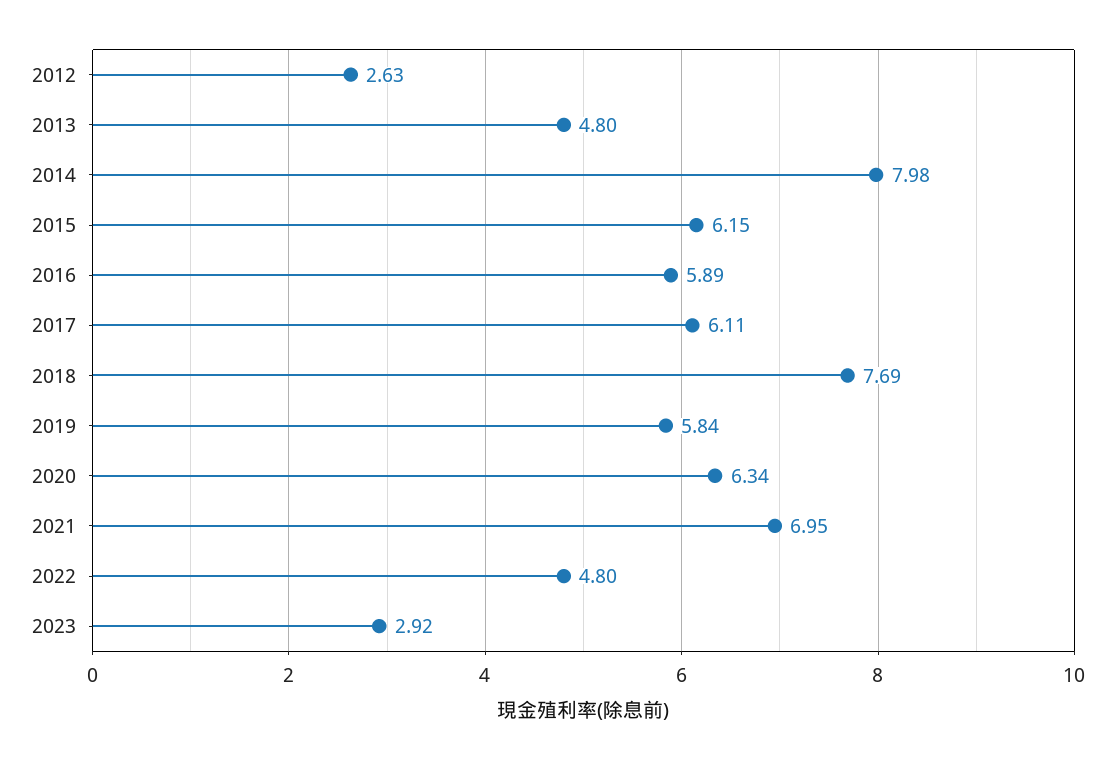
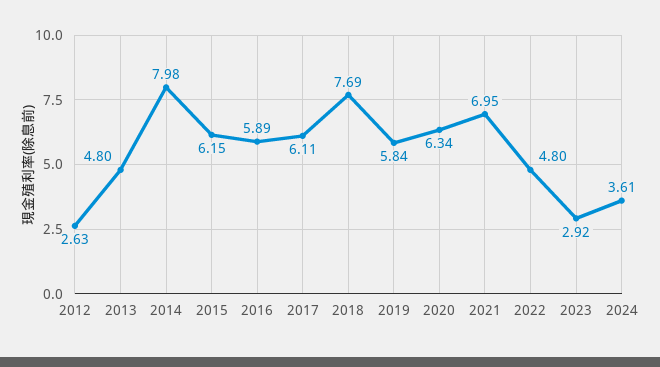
2024: none -> 3.61

